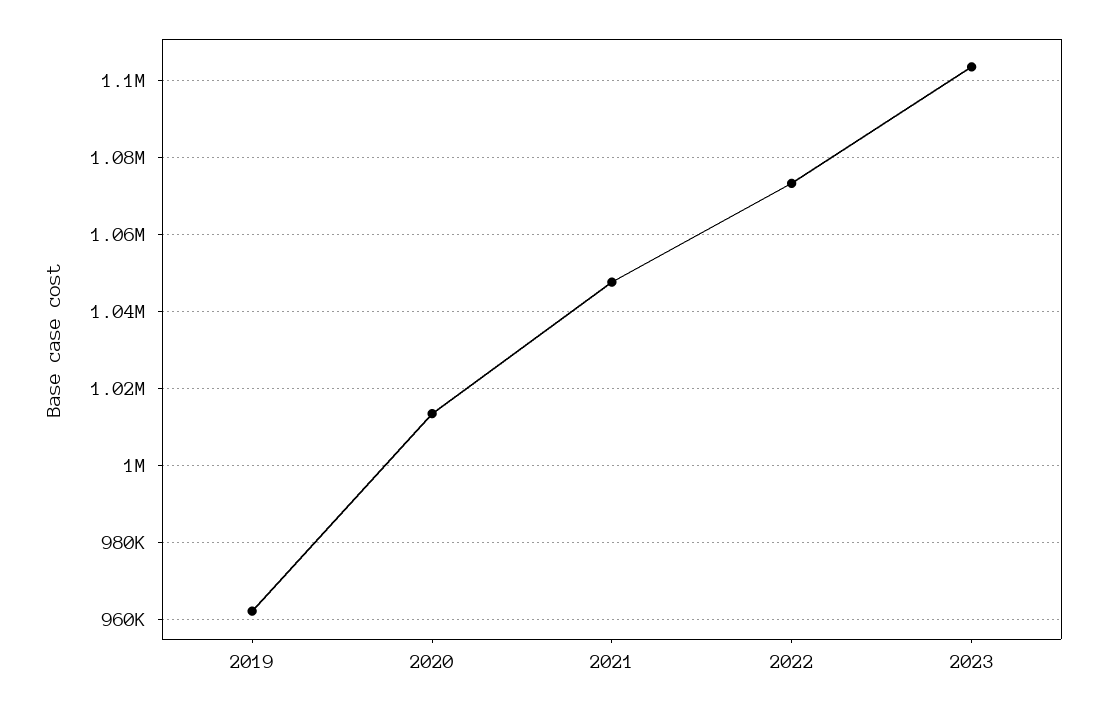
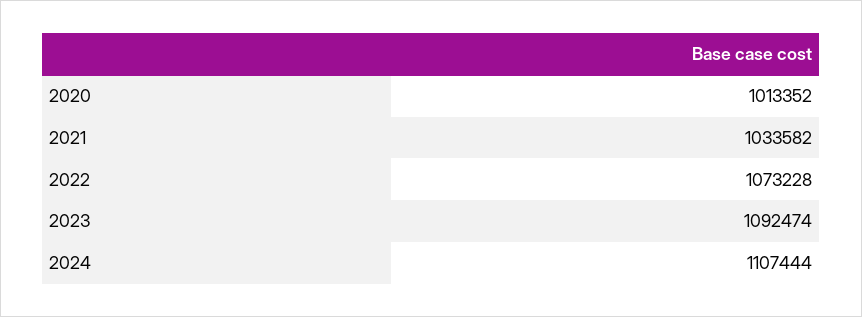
2019: 962000 -> none
2021: 1048000 -> 1033582
2023: 1104000 -> 1092474
2024: none -> 1107444

